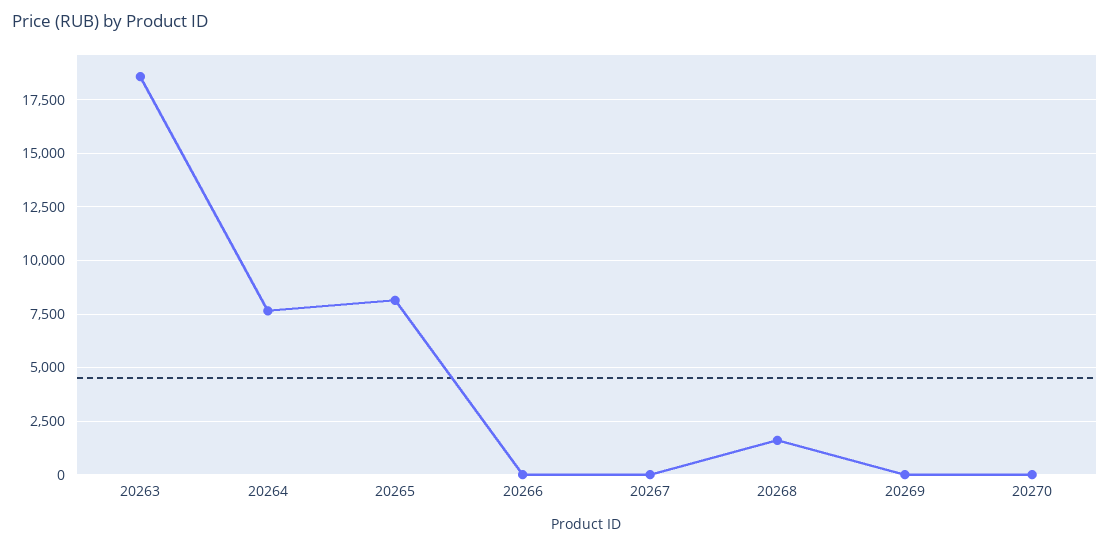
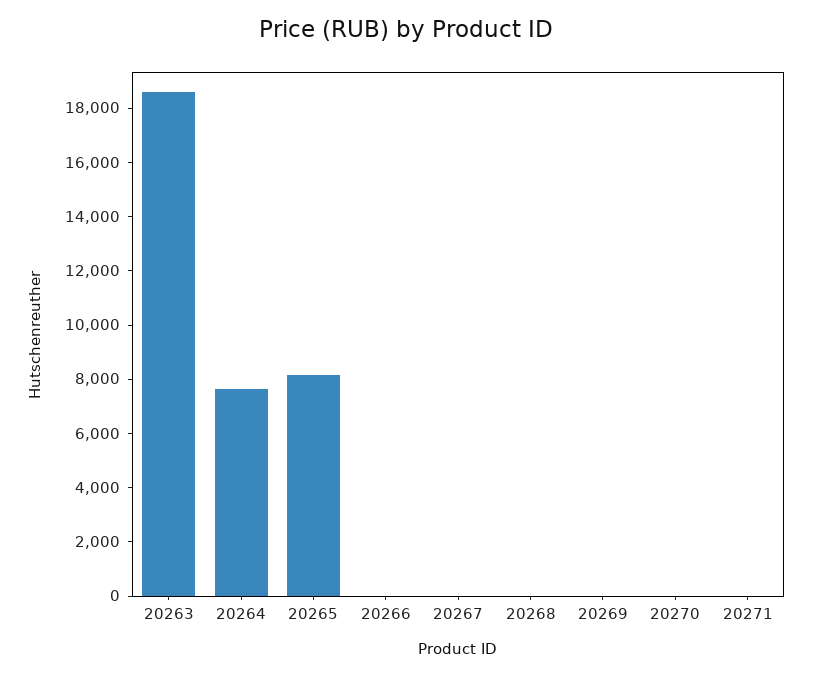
20268: 1500 -> 0
20271: none -> 0

